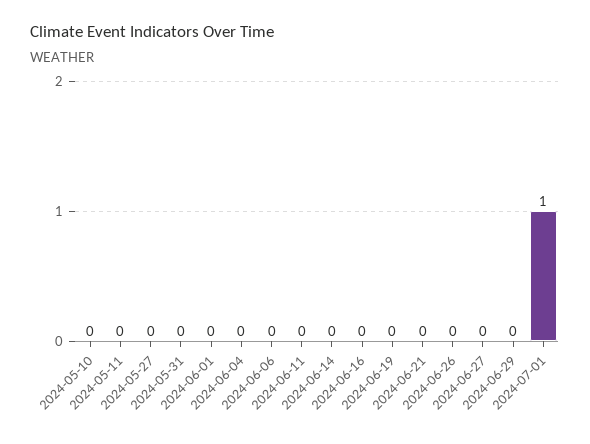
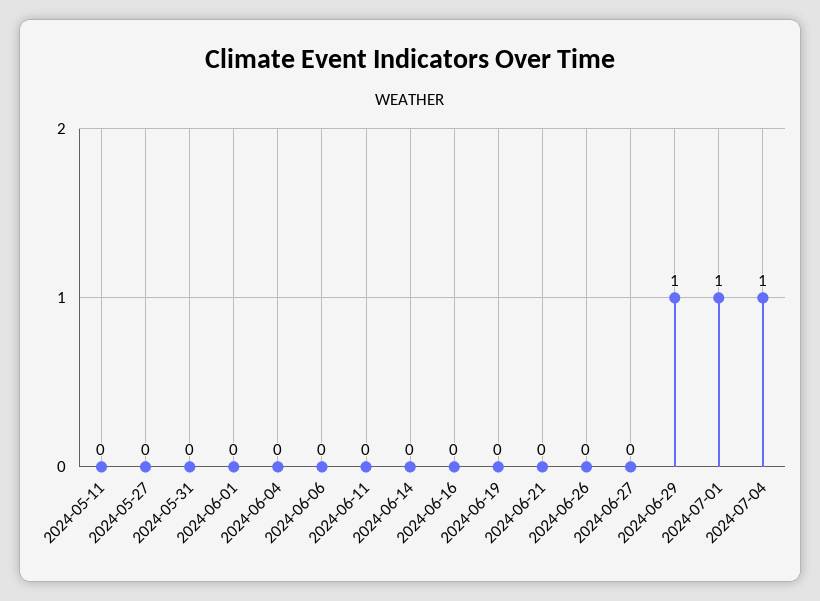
2024-05-10: 0 -> none
2024-06-29: 0 -> 1
2024-07-04: none -> 1

